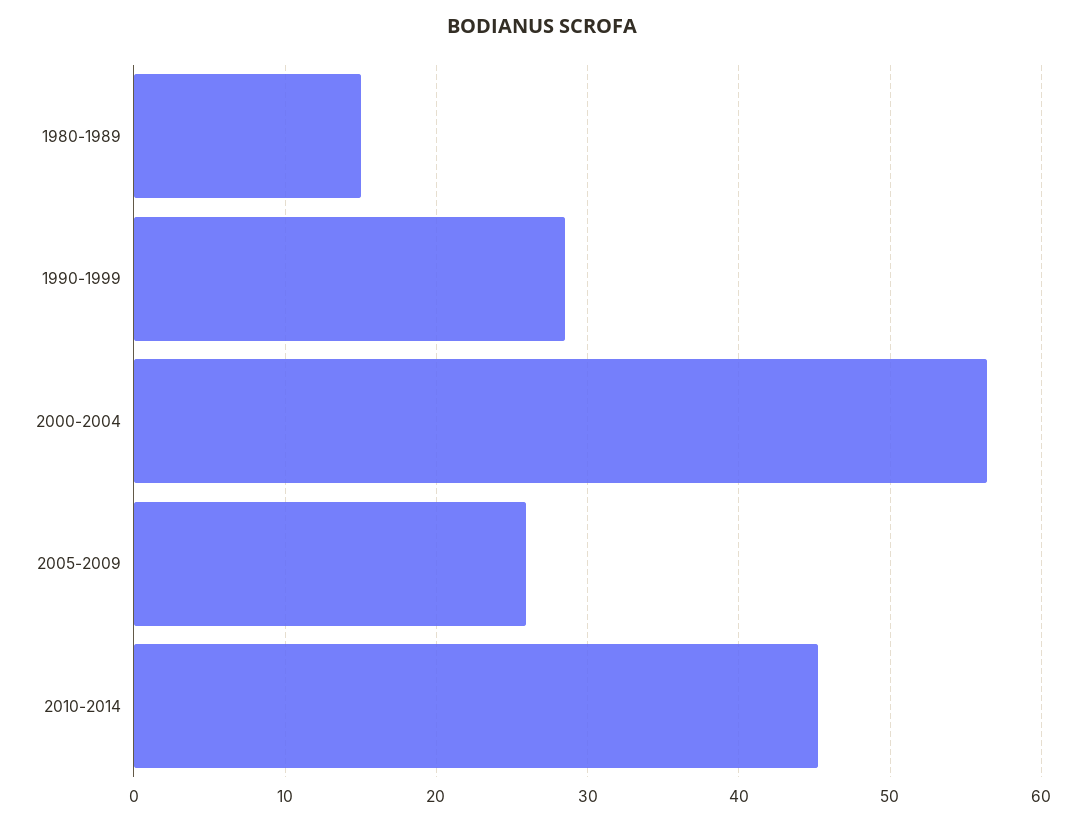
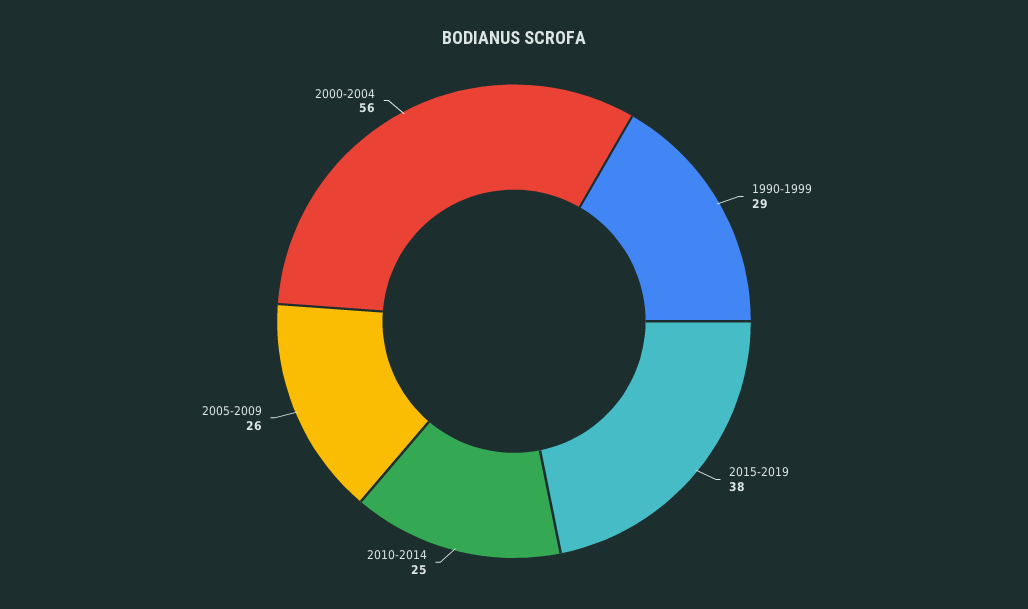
1980-1989: 15 -> none
2010-2014: 45 -> 25
2015-2019: none -> 38

